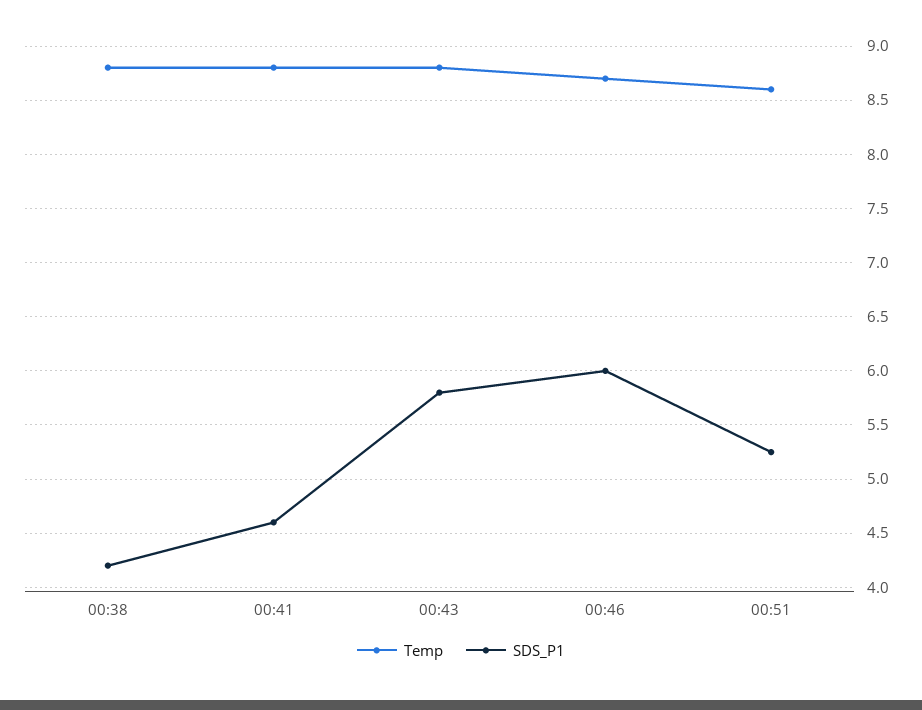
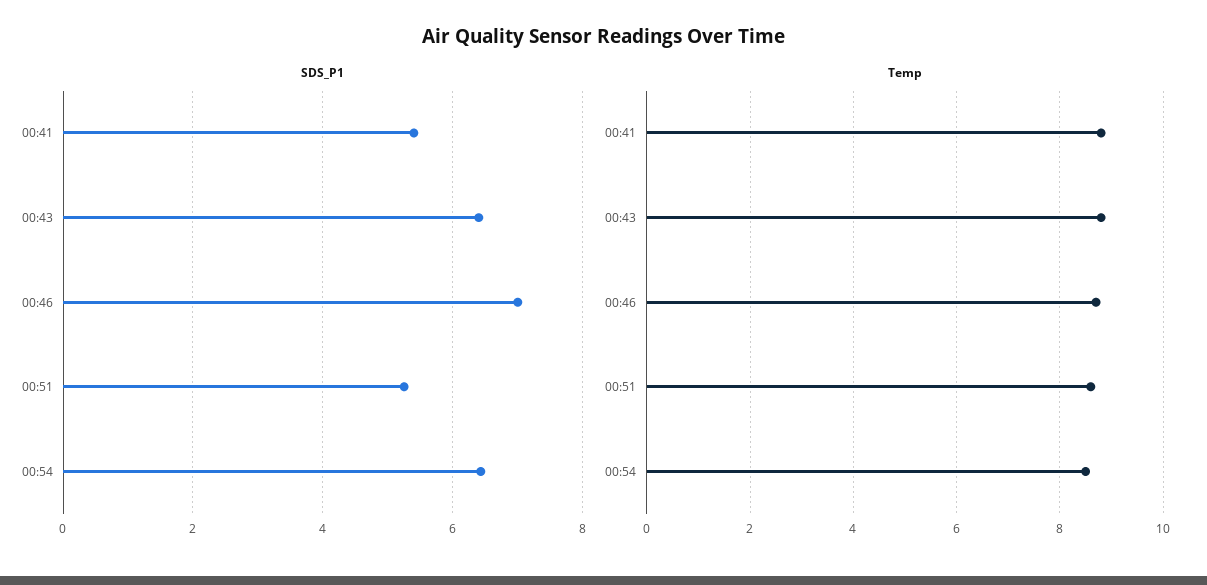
Temp, 00:38: 8.8 -> none
SDS_P1, 00:38: 4.2 -> none
SDS_P1, 00:41: 4.6 -> 5.4
SDS_P1, 00:43: 5.8 -> 6.4
SDS_P1, 00:46: 6 -> 7
SDS_P1, 00:54: none -> 6.4
Temp, 00:54: none -> 8.5

